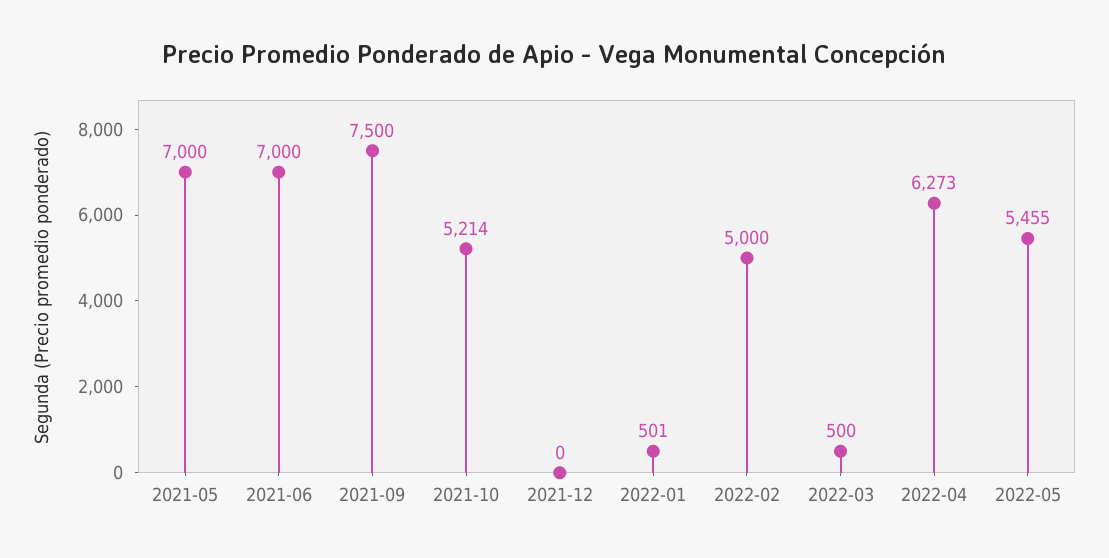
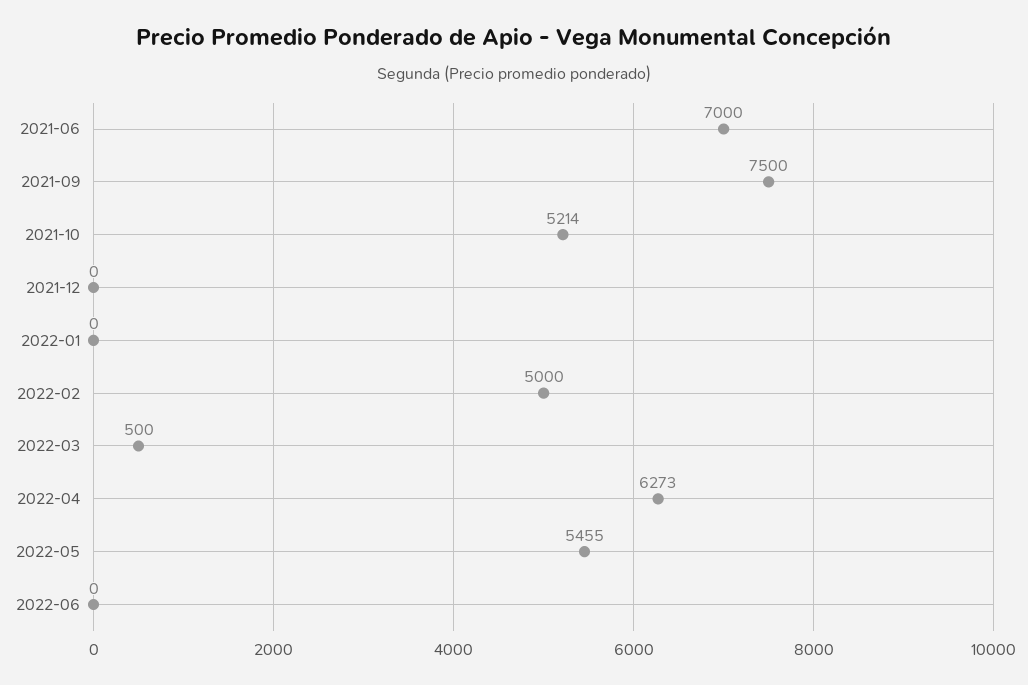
2021-05: 7000 -> none
2022-01: 501 -> 0
2022-06: none -> 0

